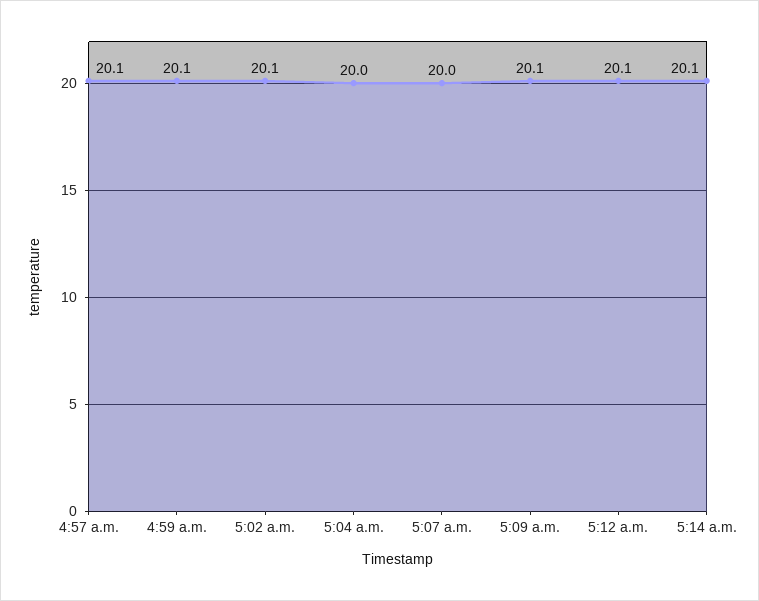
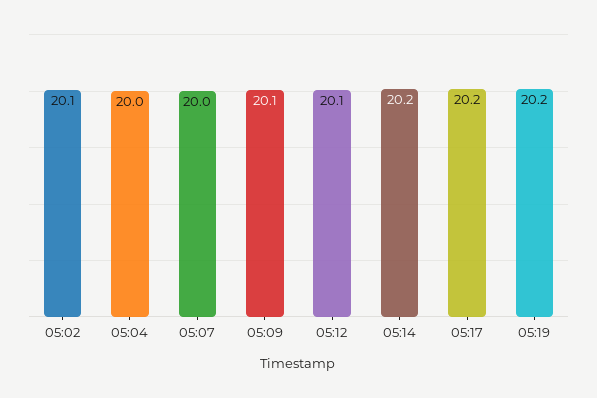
4:57 a.m.: 20.1 -> none
4:59 a.m.: 20.1 -> none
5:14 a.m.: 20.1 -> 20.2
05:17: none -> 20.2
05:19: none -> 20.2

